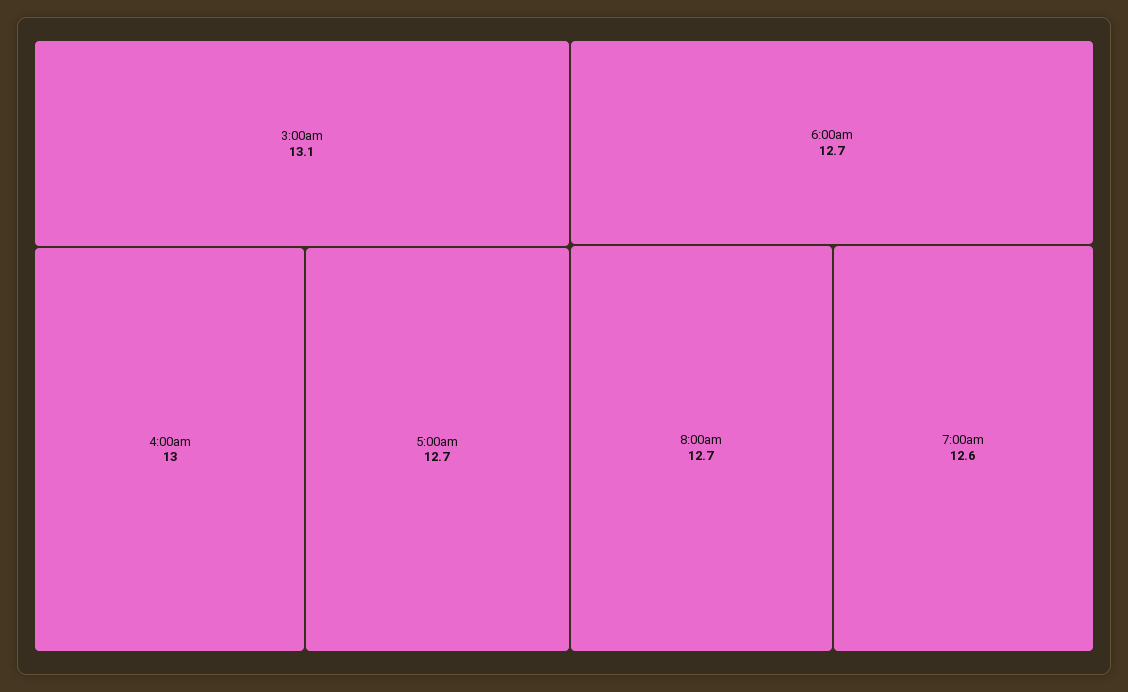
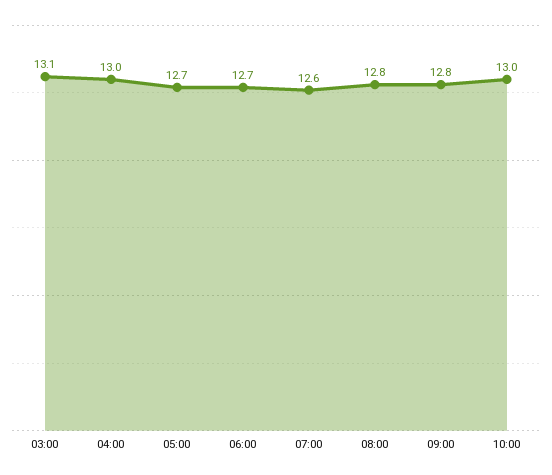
8:00am: 12.7 -> 12.8
09:00: none -> 12.8
10:00: none -> 13

